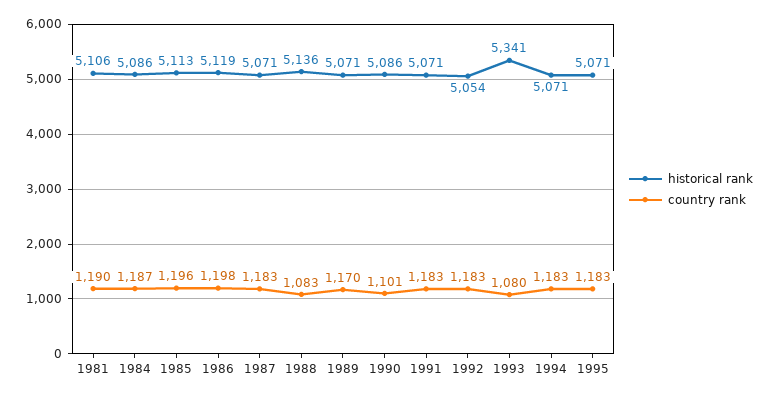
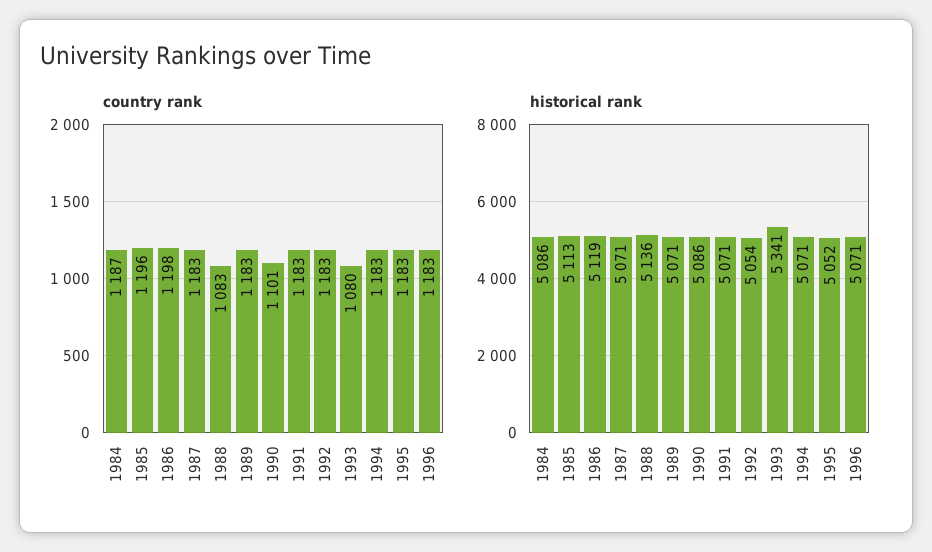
historical rank, 1981: 5106 -> none
country rank, 1981: 1190 -> none
country rank, 1989: 1170 -> 1183
historical rank, 1995: 5071 -> 5052
country rank, 1996: none -> 1183
historical rank, 1996: none -> 5071

